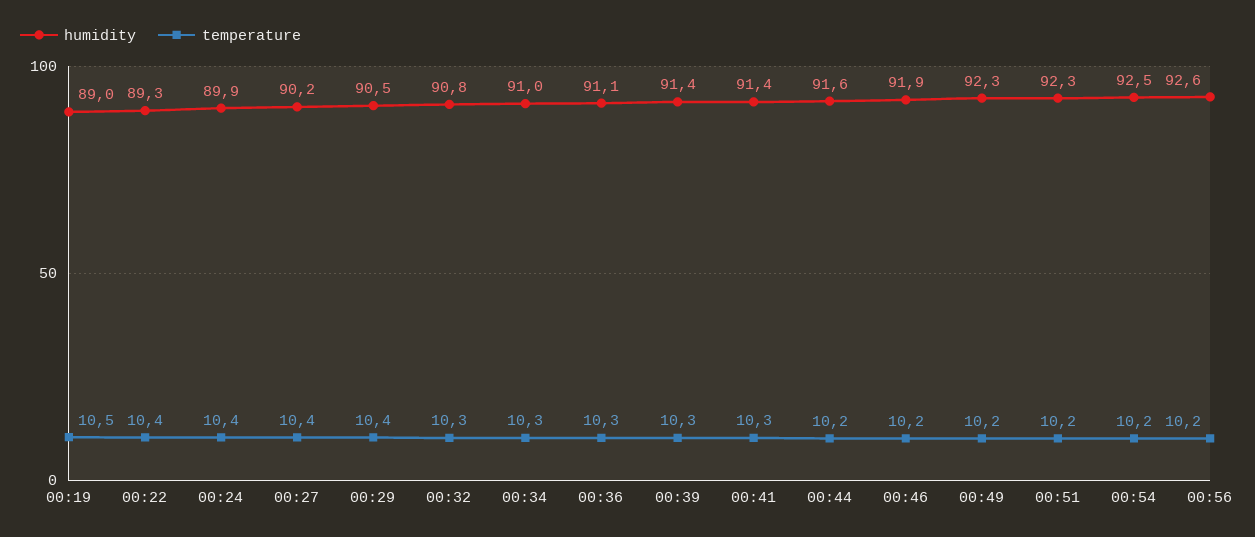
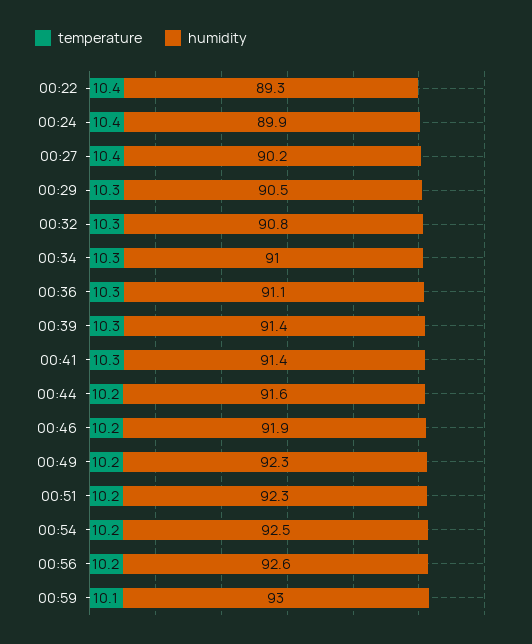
humidity, 00:19: 89 -> none
temperature, 00:19: 10.5 -> none
temperature, 00:29: 10.4 -> 10.3
temperature, 00:59: none -> 10.1
humidity, 00:59: none -> 93

